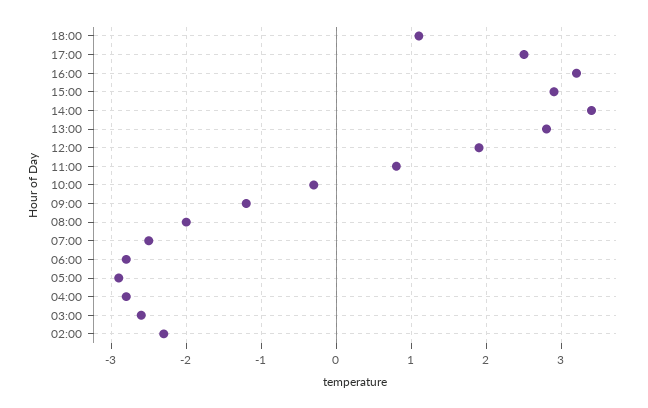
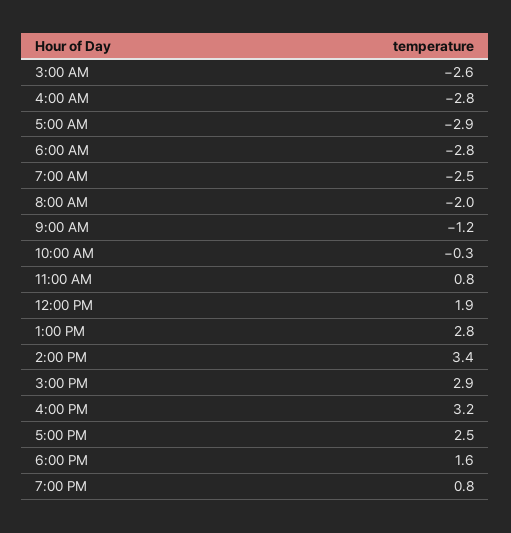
18:00: 1.1 -> 1.6
02:00: -2.3 -> none
7:00 PM: none -> 0.8

